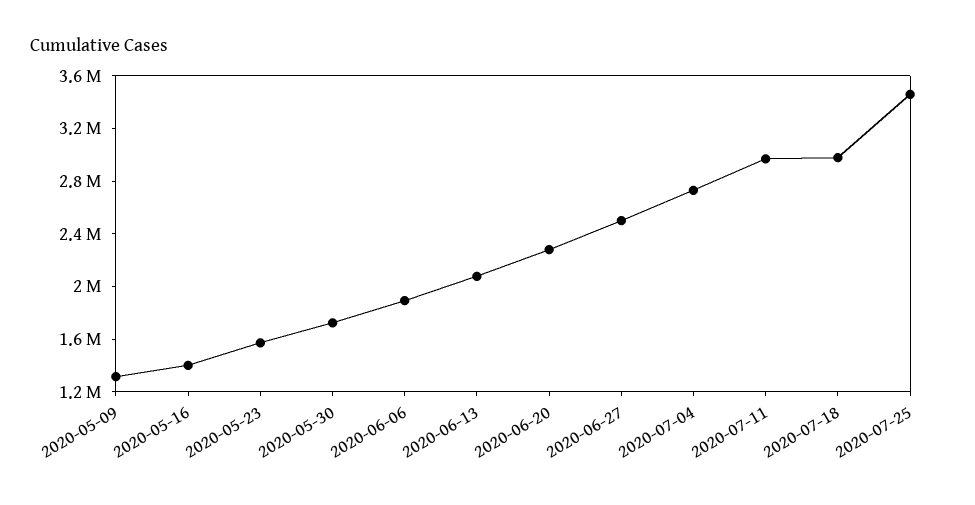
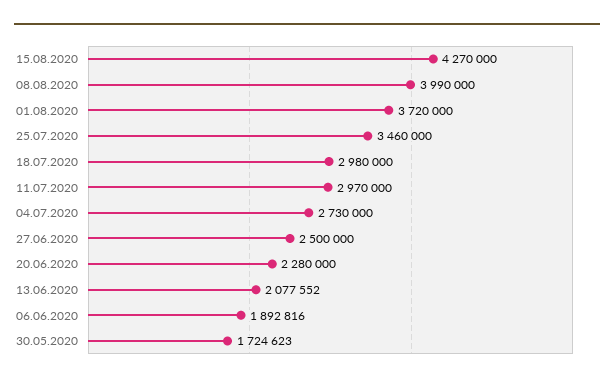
2020-05-09: 1300000 -> none
2020-05-16: 1400000 -> none
2020-05-23: 1600000 -> none
15.08.2020: none -> 4270000
08.08.2020: none -> 3990000
01.08.2020: none -> 3720000

